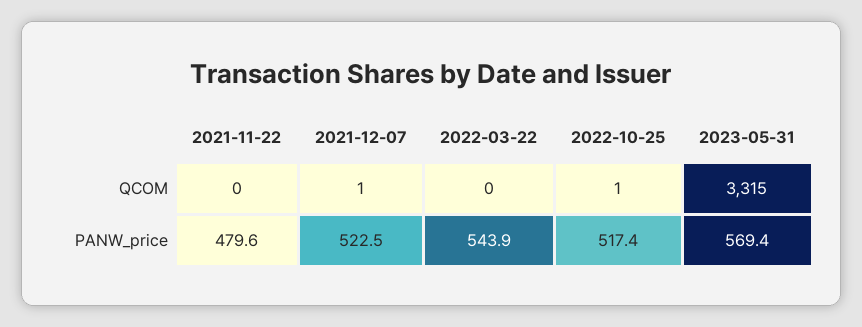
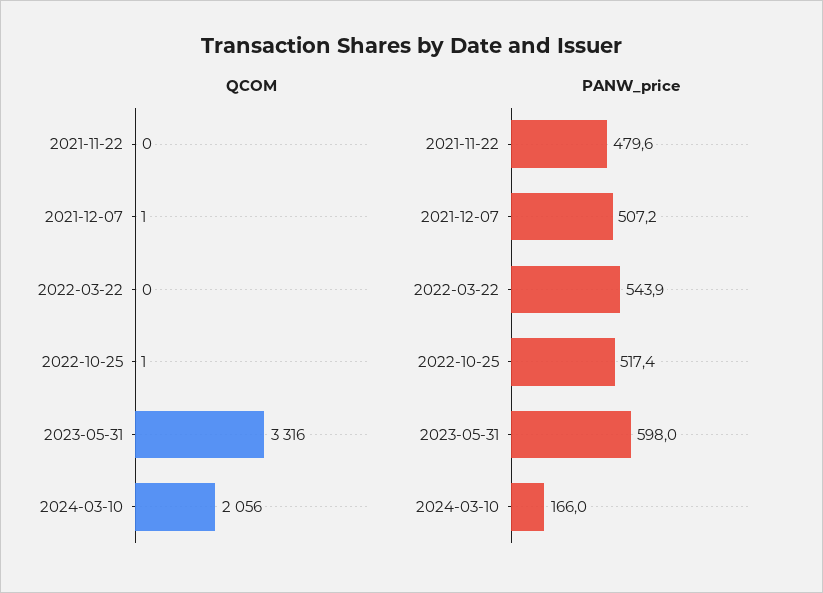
QCOM, 2023-05-31: 3315 -> 3316
PANW_price, 2021-12-07: 522.5 -> 507.2
PANW_price, 2023-05-31: 569.4 -> 598
QCOM, 2024-03-10: none -> 2056
PANW_price, 2024-03-10: none -> 166

